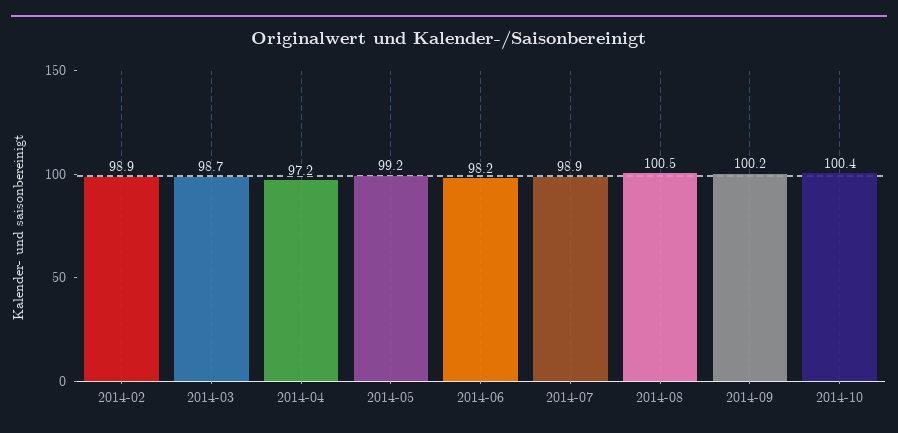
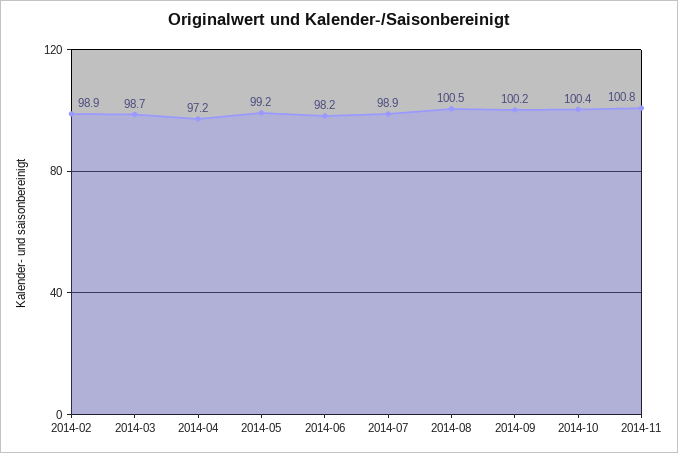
2014-11: none -> 100.8

